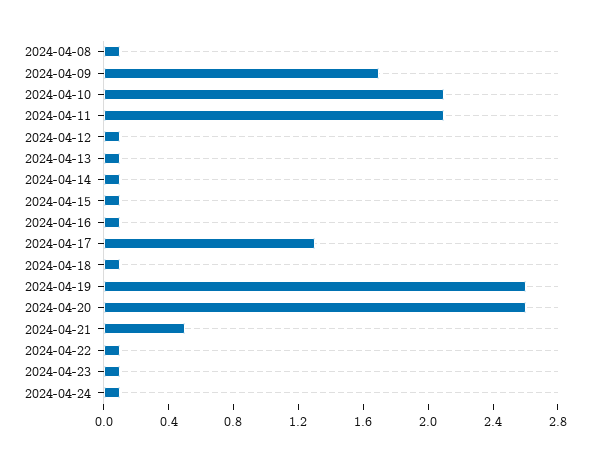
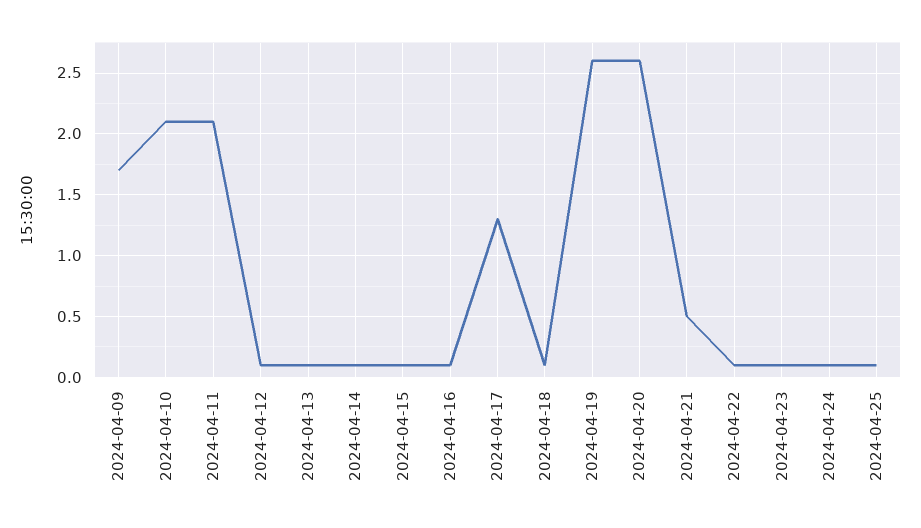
2024-04-08: 0.1 -> none
2024-04-25: none -> 0.1

